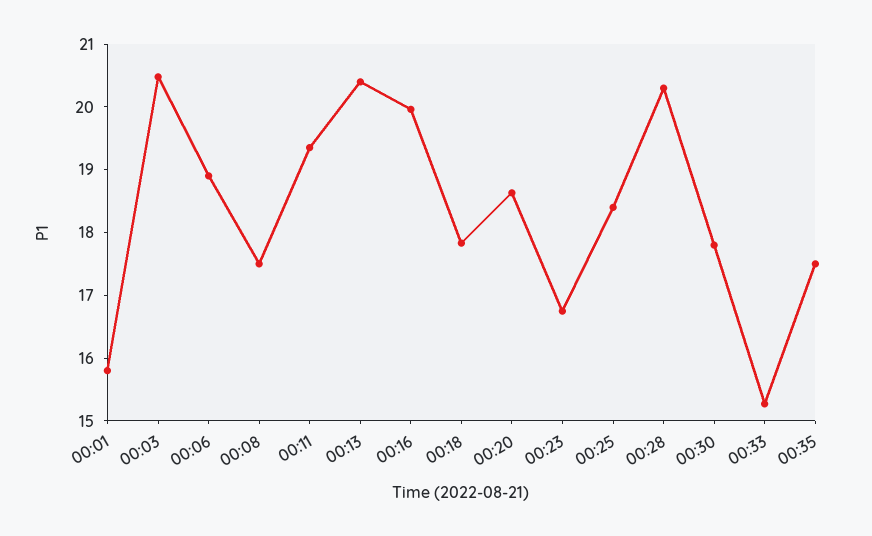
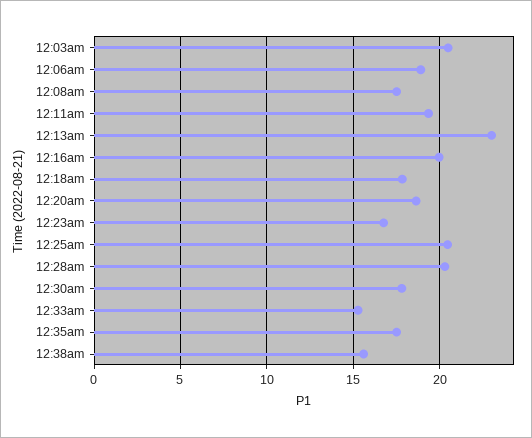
00:01: 15.8 -> none
00:13: 20.4 -> 23
00:25: 18.4 -> 20.5
12:38am: none -> 15.5

